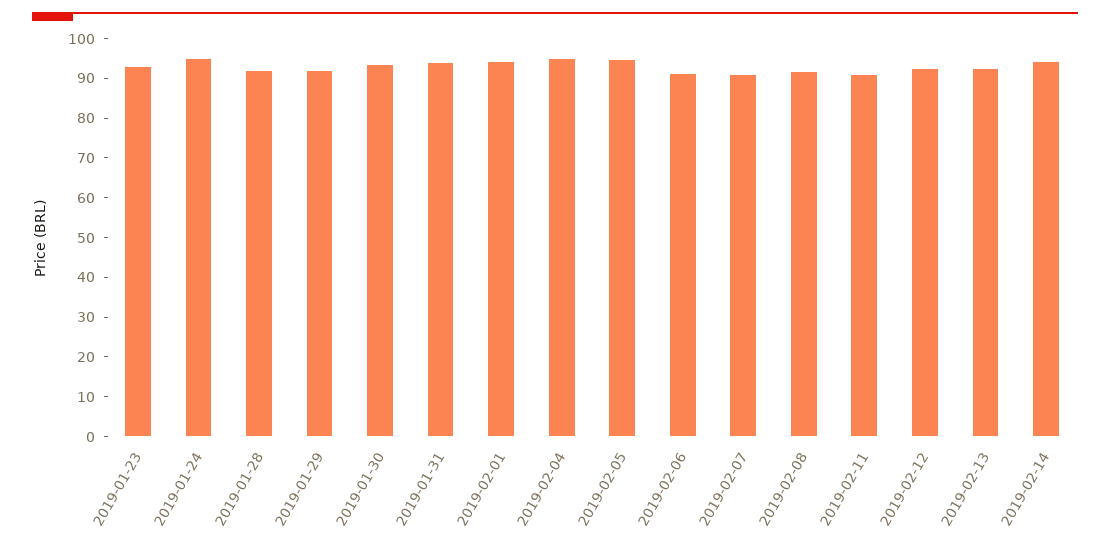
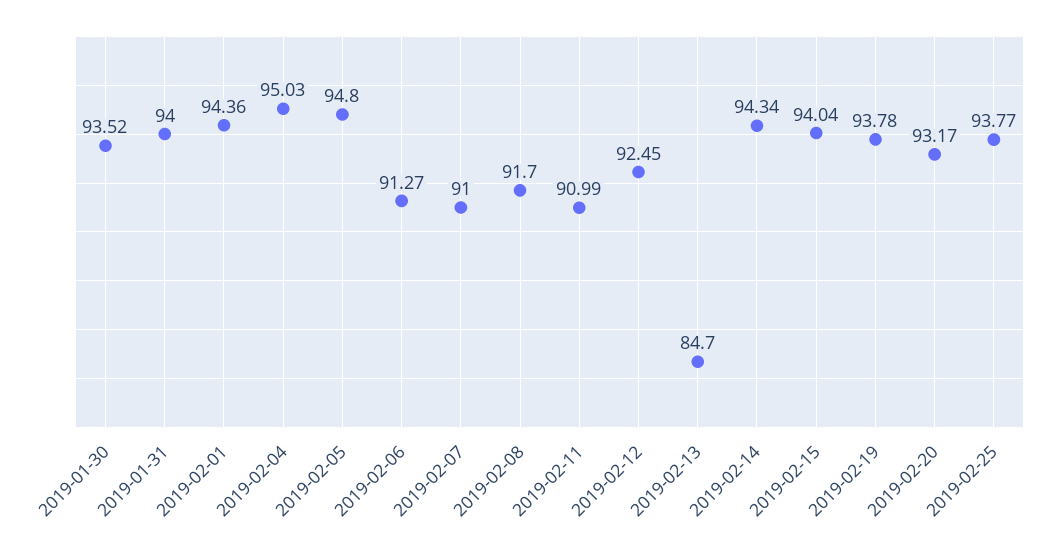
2019-01-23: 92.5 -> none
2019-01-24: 95 -> none
2019-01-28: 92.5 -> none
2019-01-29: 92.5 -> none
2019-02-13: 92.5 -> 84.7
2019-02-15: none -> 94.04
2019-02-19: none -> 93.78
2019-02-20: none -> 93.17
2019-02-25: none -> 93.77

